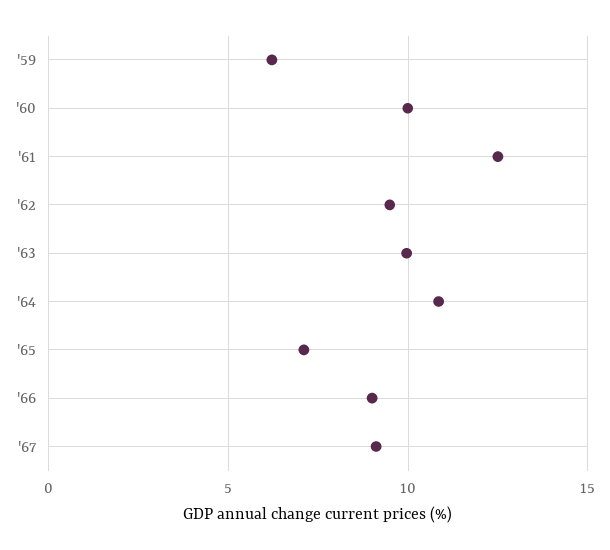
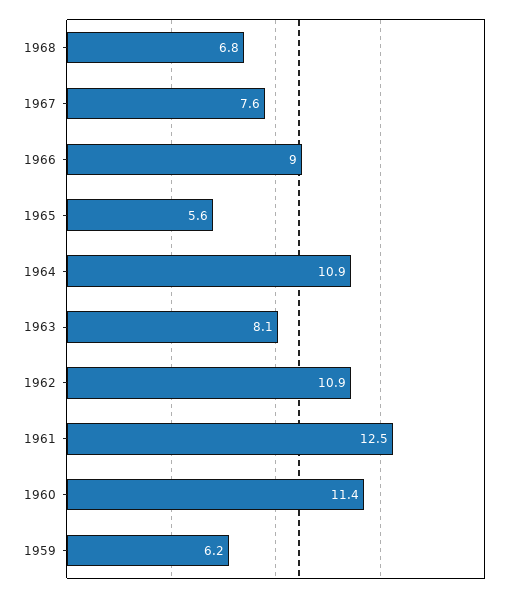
'60: 10 -> 11.4
'62: 9.5 -> 10.9
'63: 10 -> 8.1
'65: 7 -> 5.6
'67: 9 -> 7.6
1968: none -> 6.8

